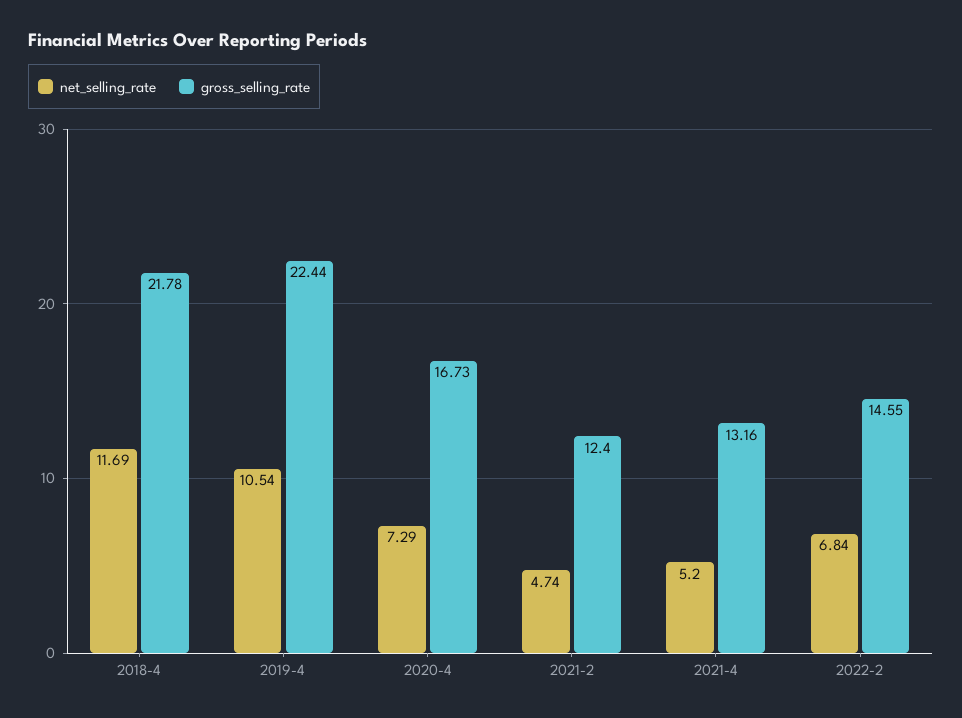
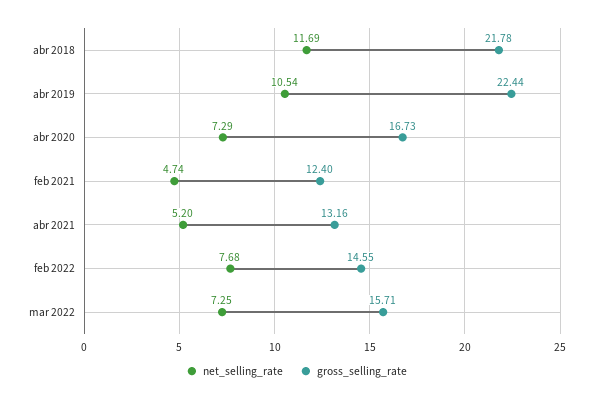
net_selling_rate, 2022-2: 6.84 -> 7.68
net_selling_rate, mar 2022: none -> 7.25
gross_selling_rate, mar 2022: none -> 15.71

